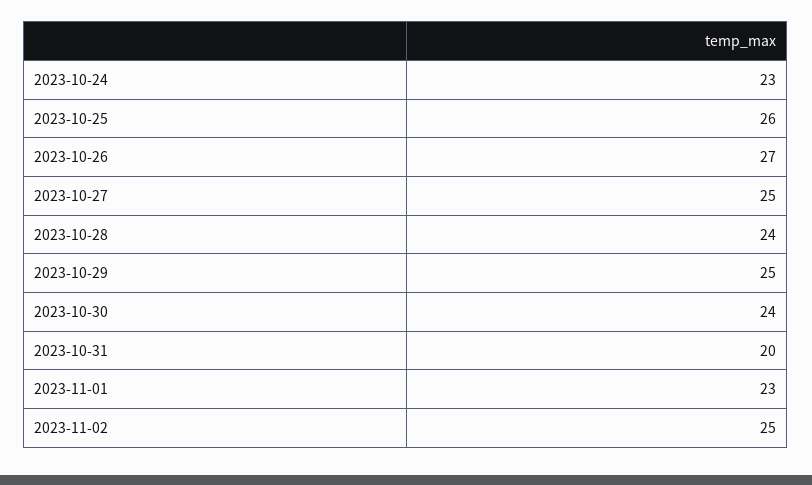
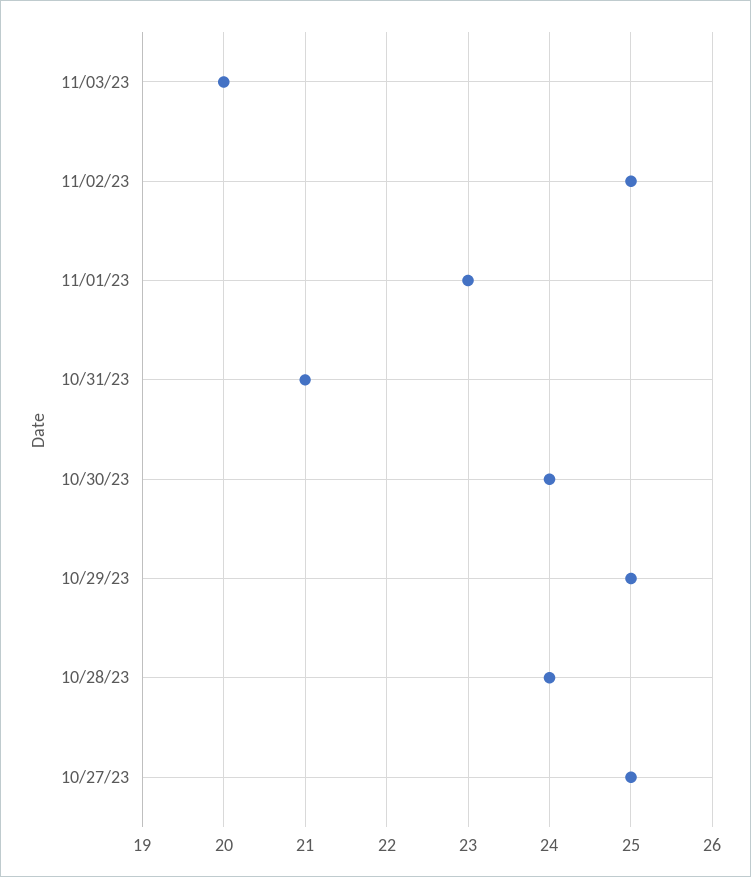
2023-10-24: 23 -> none
2023-10-25: 26 -> none
2023-10-26: 27 -> none
2023-10-31: 20 -> 21
11/03/23: none -> 20

